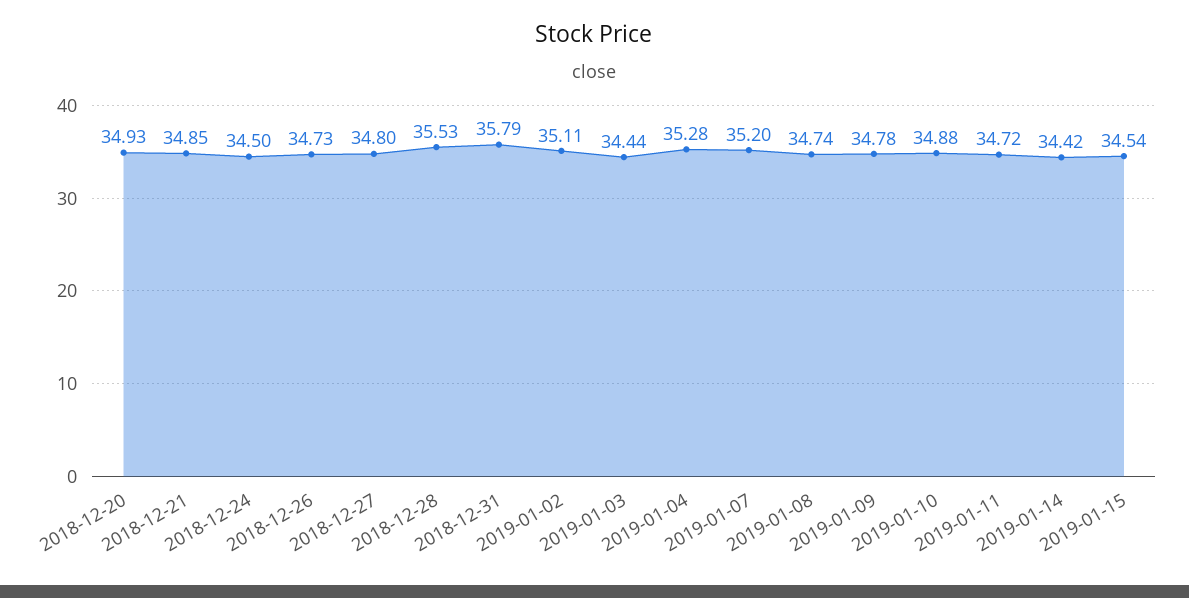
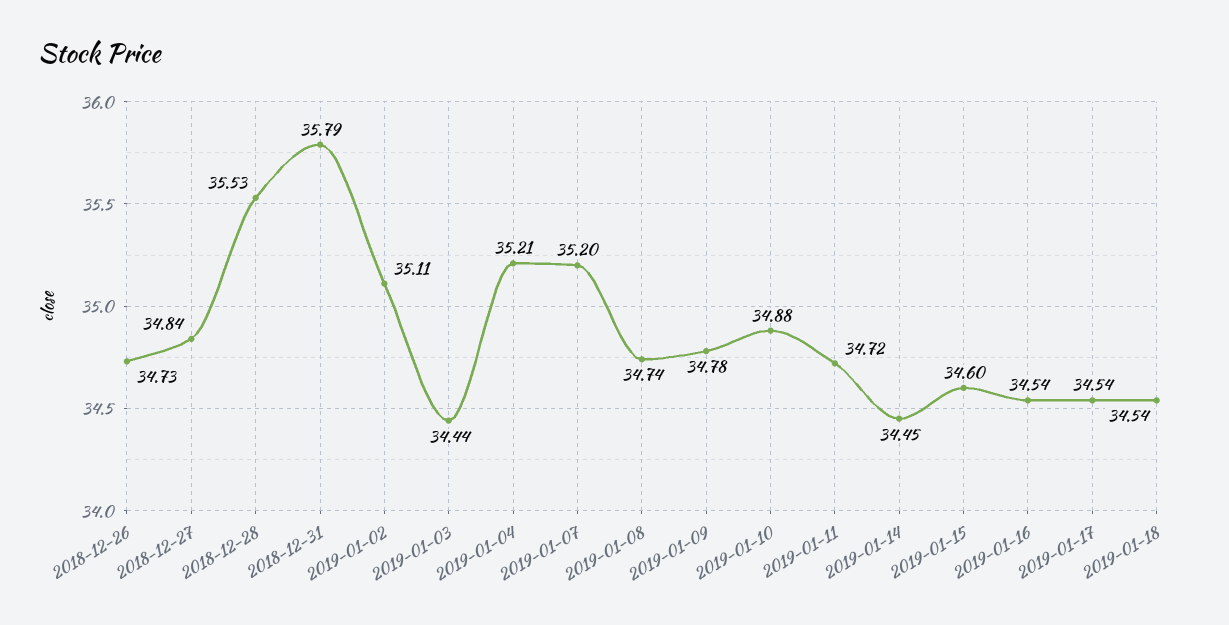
2018-12-20: 34.93 -> none
2018-12-21: 34.85 -> none
2018-12-24: 34.5 -> none
2018-12-27: 34.8 -> 34.84
2019-01-04: 35.28 -> 35.21
2019-01-14: 34.42 -> 34.45
2019-01-15: 34.54 -> 34.6
2019-01-16: none -> 34.54
2019-01-17: none -> 34.54
2019-01-18: none -> 34.54

